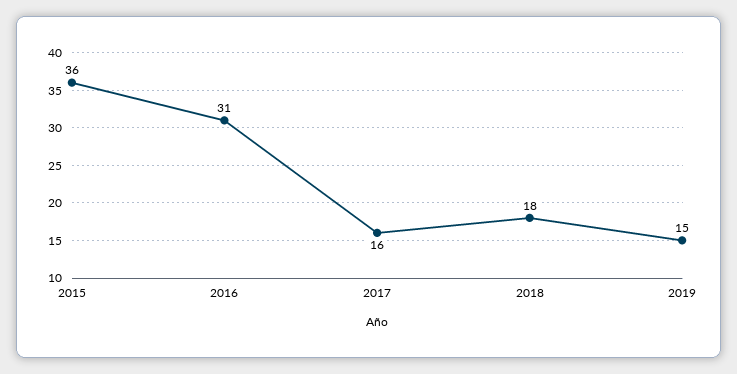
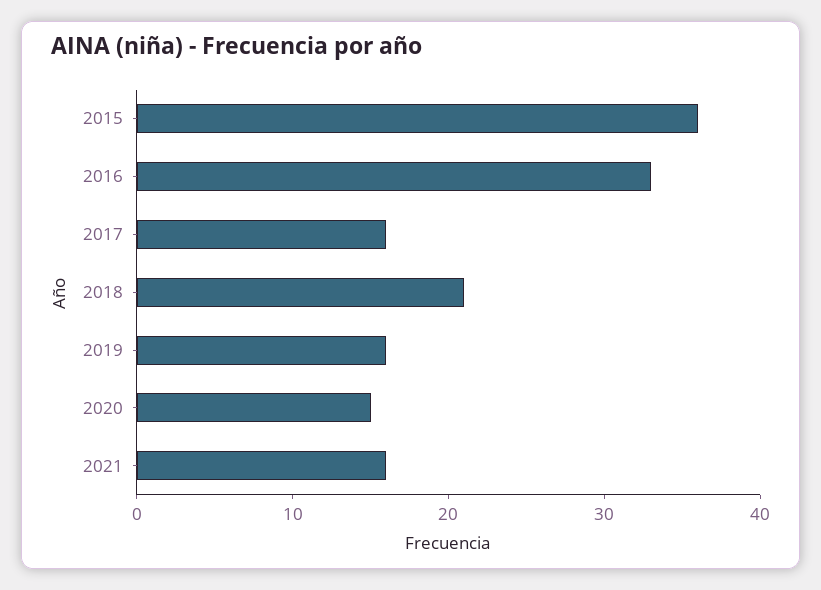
2016: 31 -> 33
2018: 18 -> 21
2019: 15 -> 16
2020: none -> 15
2021: none -> 16

